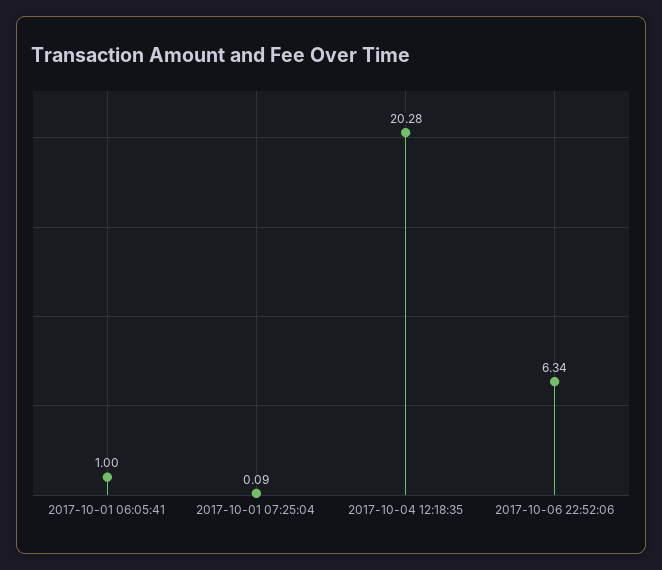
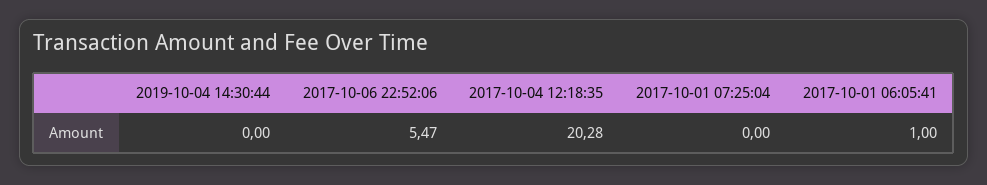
2017-10-01 07:25:04: 0.09 -> 0
2017-10-06 22:52:06: 6.34 -> 5.47
2019-10-04 14:30:44: none -> 0

